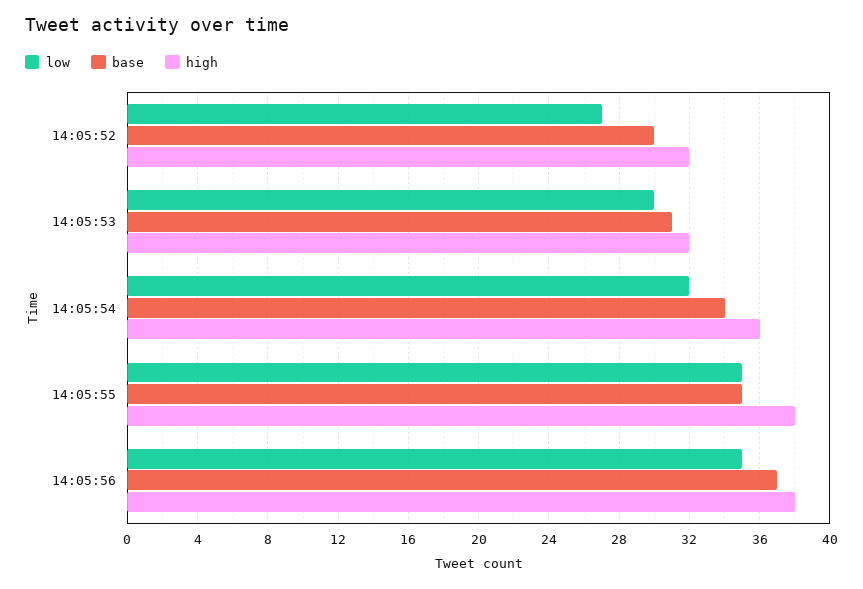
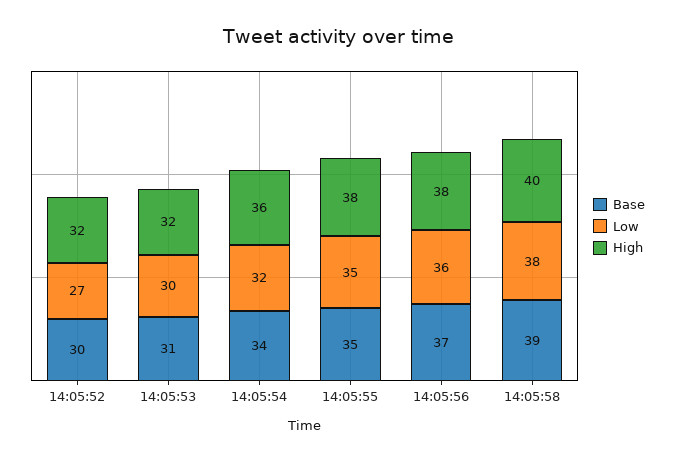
low, 14:05:56: 35 -> 36
base, 14:05:58: none -> 39
low, 14:05:58: none -> 38
high, 14:05:58: none -> 40

